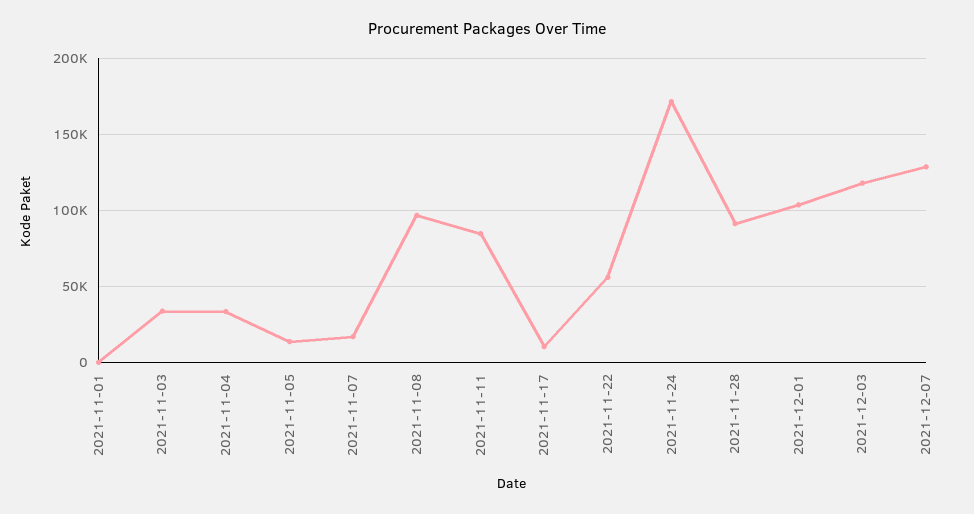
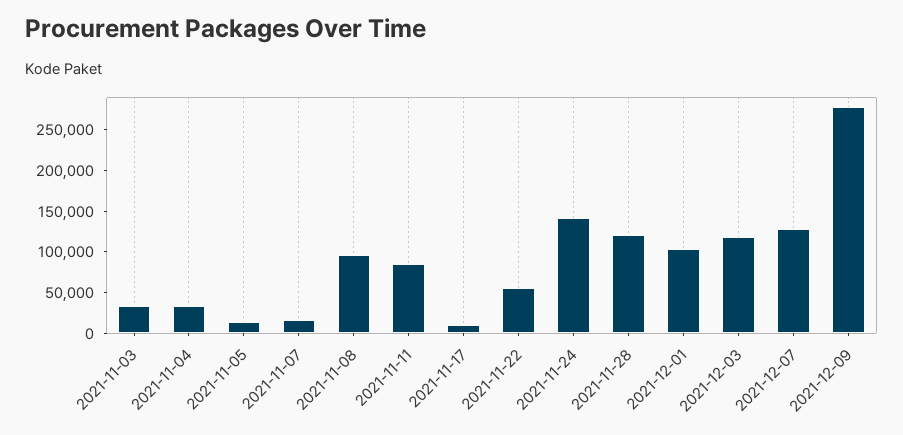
2021-11-01: 0 -> none
2021-11-24: 170000 -> 140000
2021-11-28: 90000 -> 120000
2021-12-09: none -> 280000

